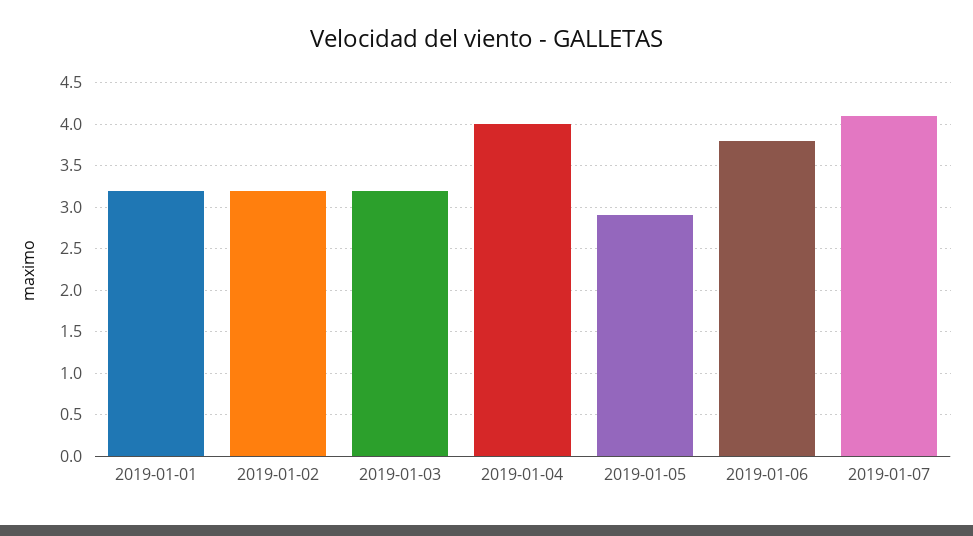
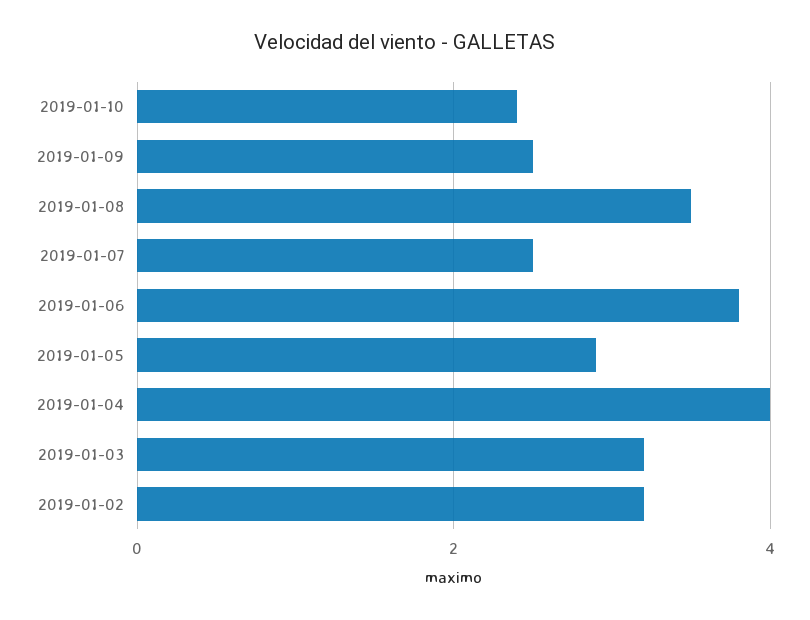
2019-01-01: 3.2 -> none
2019-01-07: 4.1 -> 2.5
2019-01-10: none -> 2.5
2019-01-09: none -> 2.5
2019-01-08: none -> 3.5

